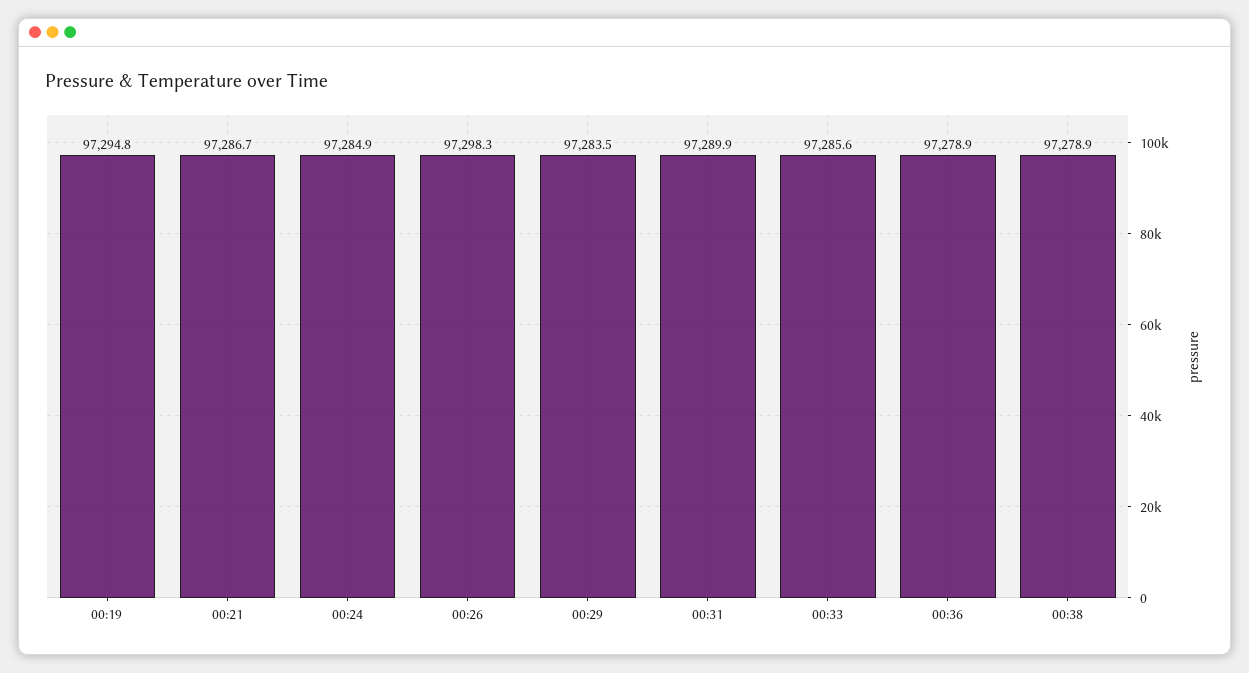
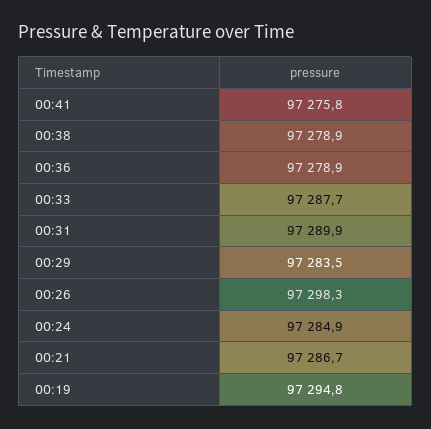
00:33: 97285.6 -> 97287.7
00:41: none -> 97275.8

